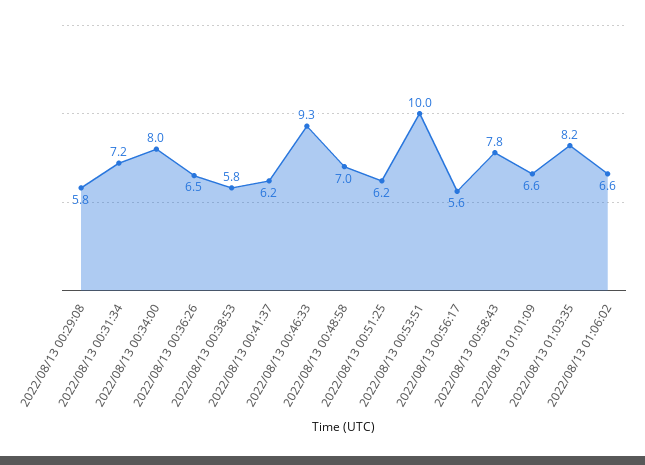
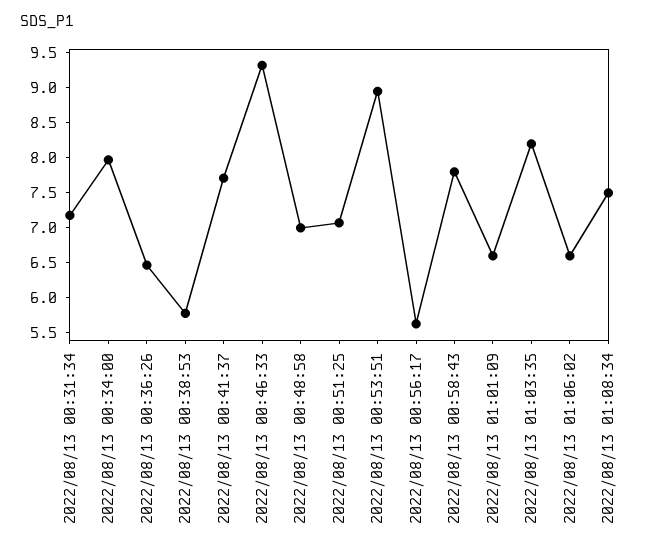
2022/08/13 00:29:08: 5.8 -> none
2022/08/13 00:41:37: 6.2 -> 7.75
2022/08/13 00:51:25: 6.2 -> 7
2022/08/13 00:53:51: 10 -> 9
2022/08/13 01:08:34: none -> 7.5

